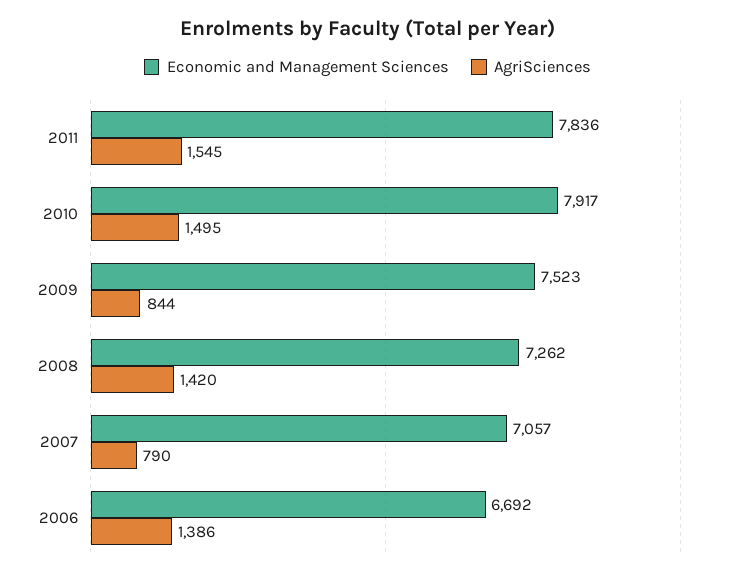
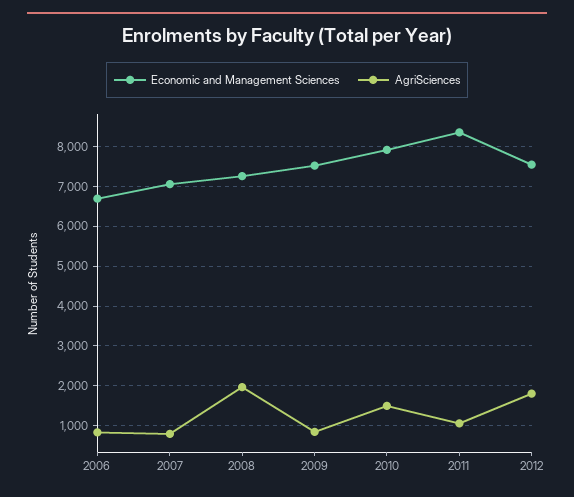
Economic and Management Sciences, 2011: 7836 -> 8400
AgriSciences, 2011: 1545 -> 1000
AgriSciences, 2008: 1420 -> 2000
AgriSciences, 2006: 1386 -> 800
Economic and Management Sciences, 2012: none -> 7600
AgriSciences, 2012: none -> 1800

